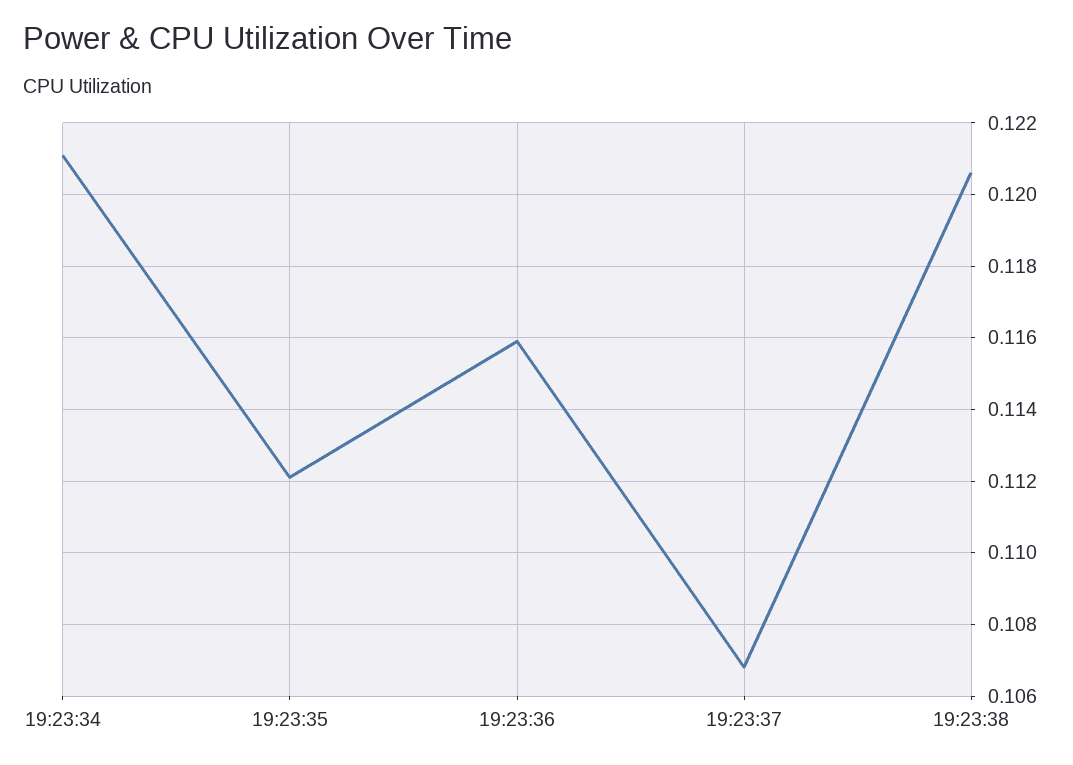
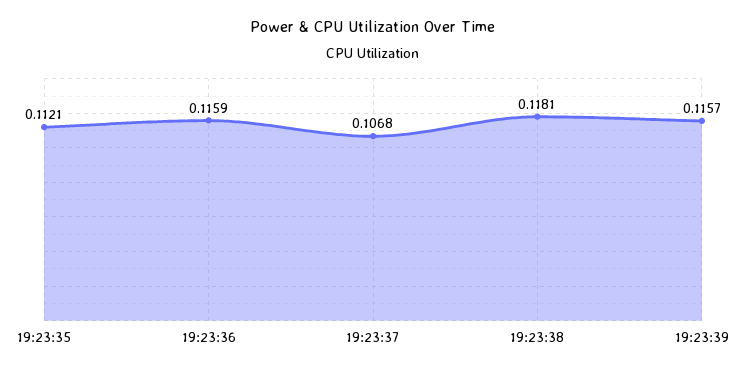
19:23:34: 0.121 -> none
19:23:38: 0.1205 -> 0.1181
19:23:39: none -> 0.1157

